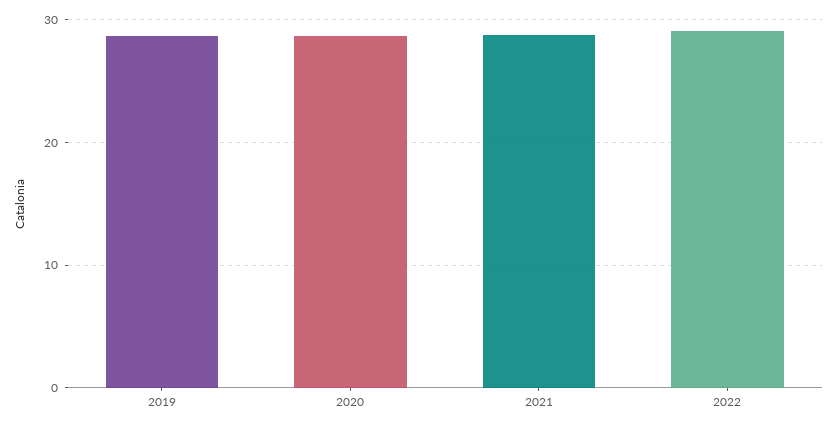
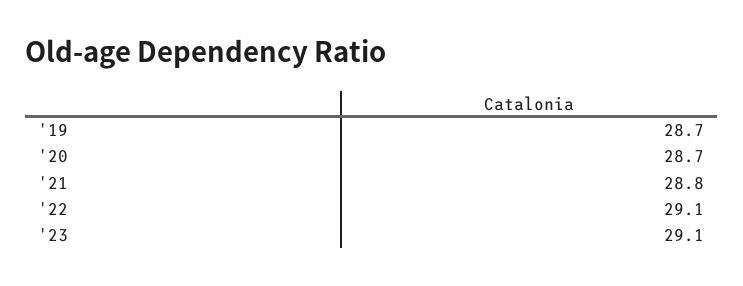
'23: none -> 29.1

